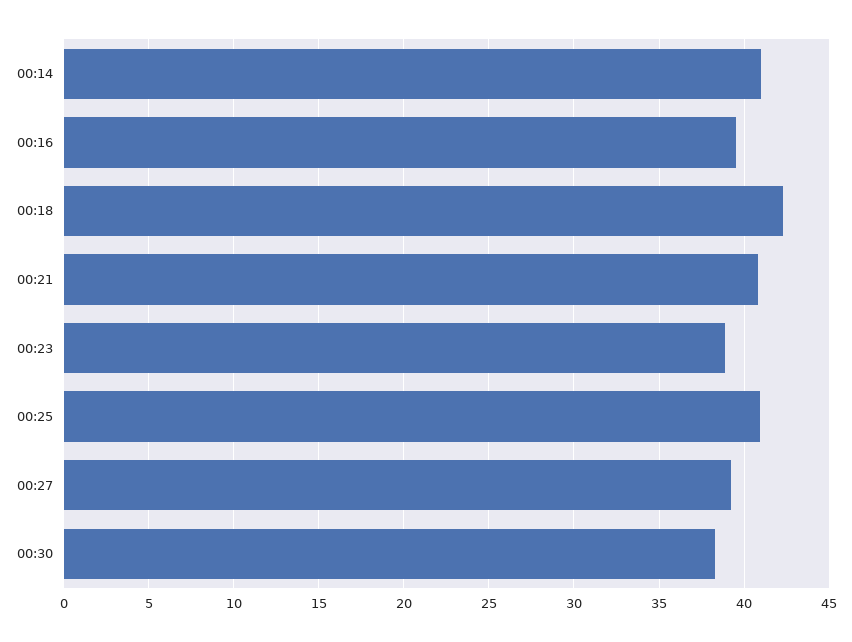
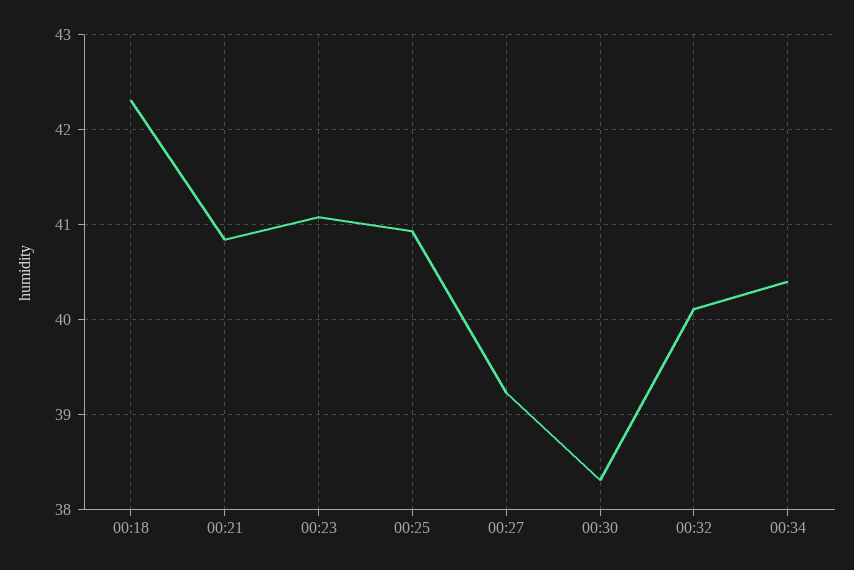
00:14: 41 -> none
00:16: 39.5 -> none
00:23: 39 -> 41.1
00:32: none -> 40.1
00:34: none -> 40.4

